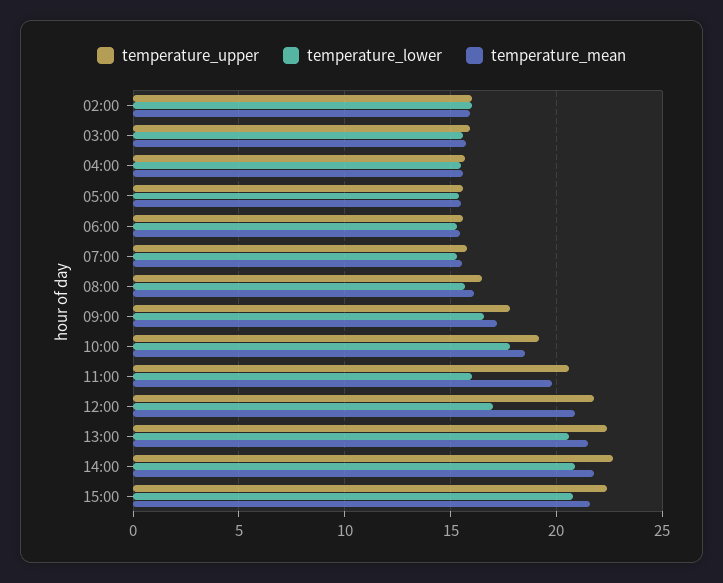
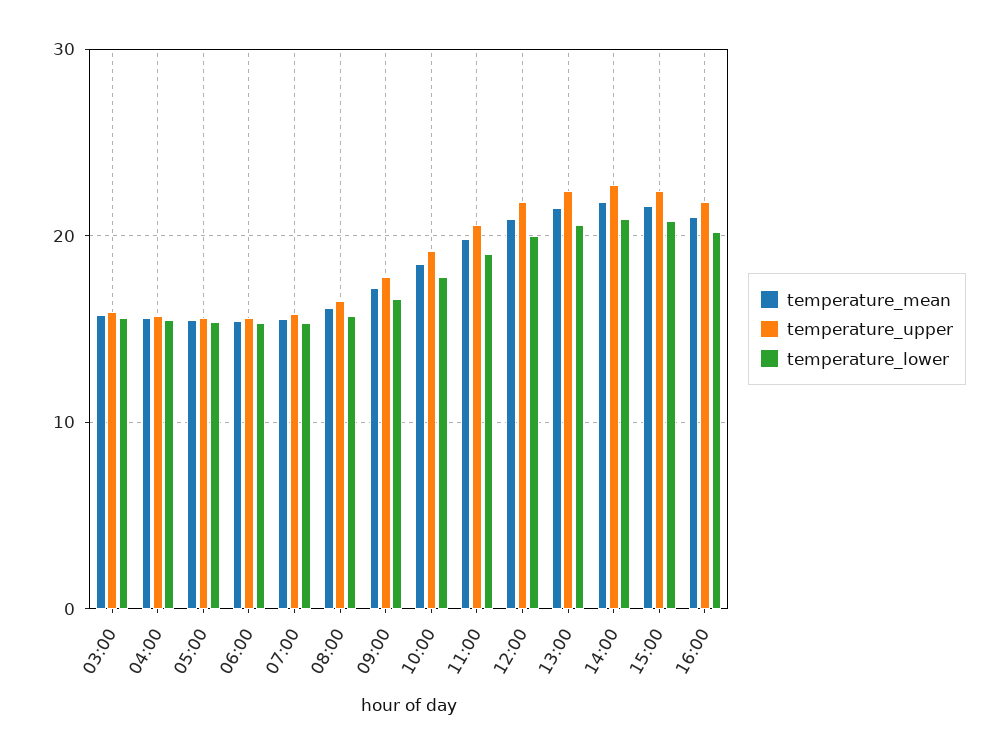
temperature_upper, 02:00: 16 -> none
temperature_lower, 02:00: 16 -> none
temperature_mean, 02:00: 16 -> none
temperature_lower, 11:00: 16 -> 19
temperature_lower, 12:00: 17 -> 20
temperature_mean, 16:00: none -> 21
temperature_upper, 16:00: none -> 22
temperature_lower, 16:00: none -> 20

